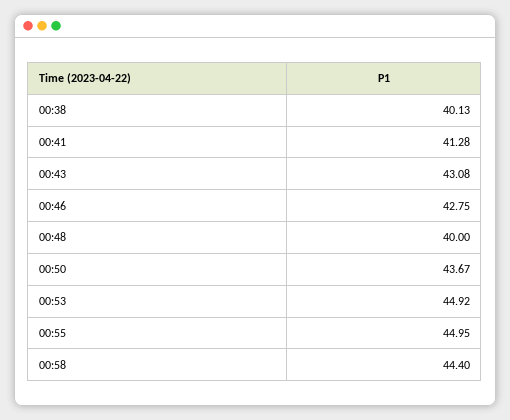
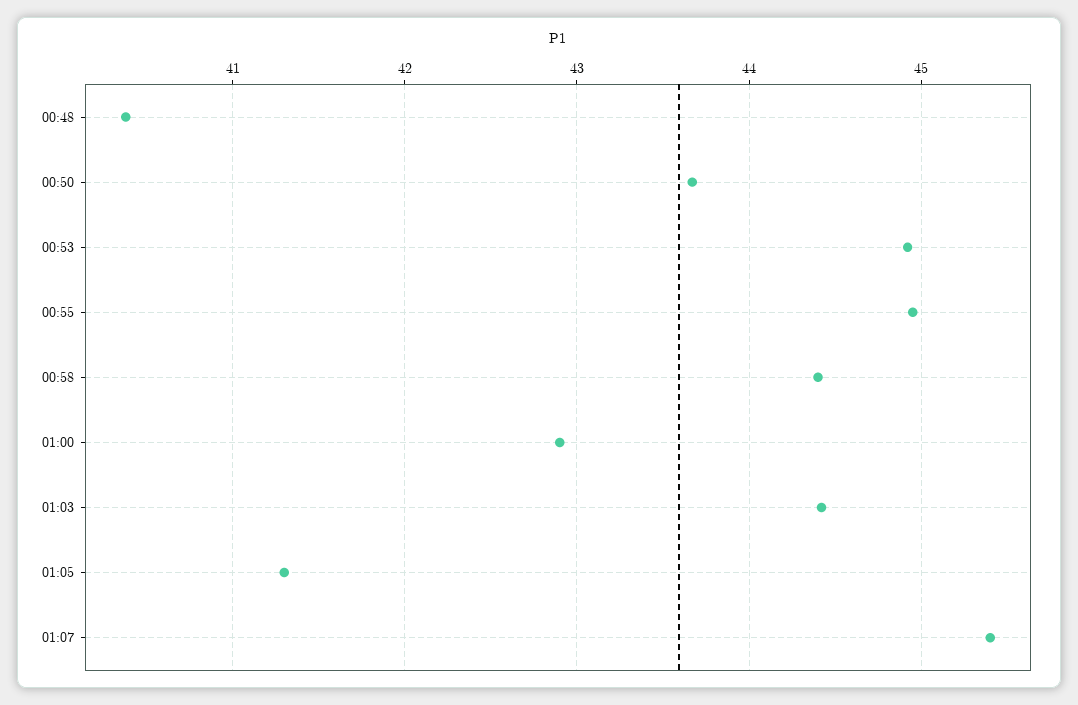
00:38: 40.13 -> none
00:41: 41.28 -> none
00:43: 43.08 -> none
00:46: 42.75 -> none
00:48: 40 -> 40.4
01:00: none -> 42.9
01:03: none -> 44.4
01:05: none -> 41.3
01:07: none -> 45.4

